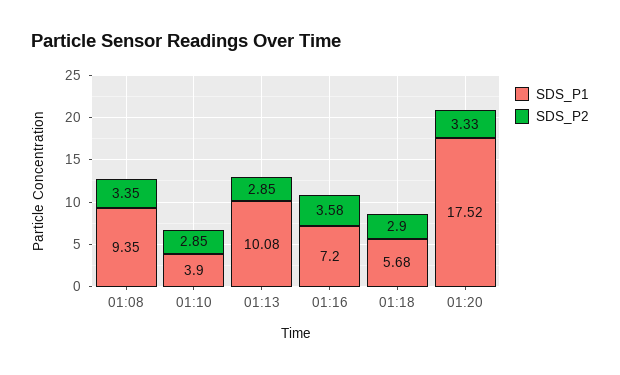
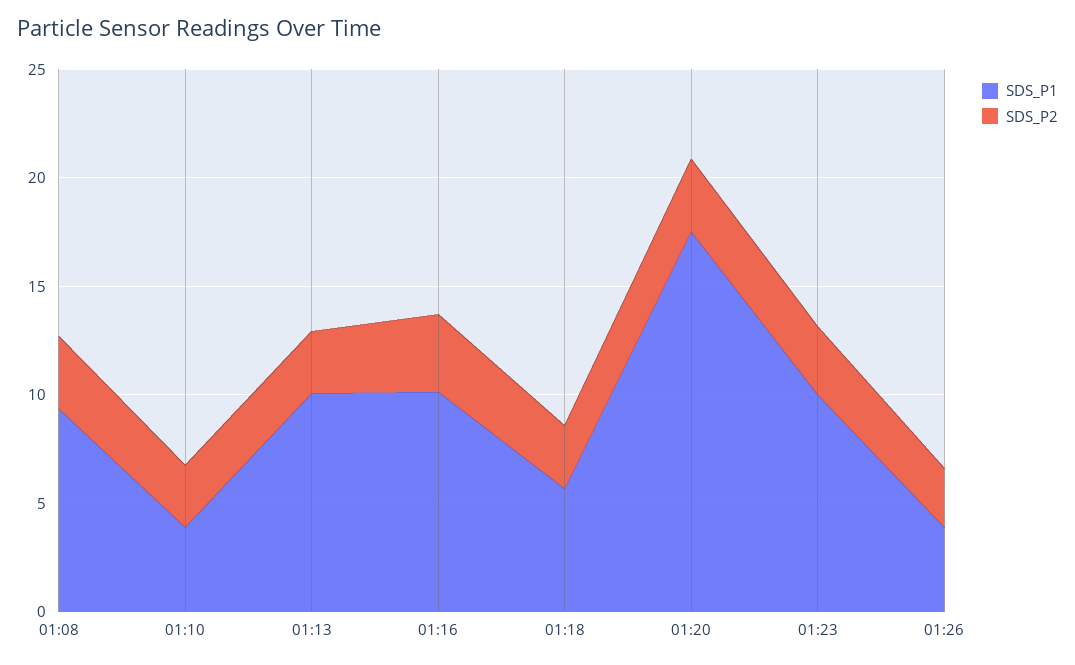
SDS_P1, 01:16: 7.2 -> 10
SDS_P1, 01:23: none -> 10
SDS_P2, 01:23: none -> 3
SDS_P1, 01:26: none -> 4
SDS_P2, 01:26: none -> 3

